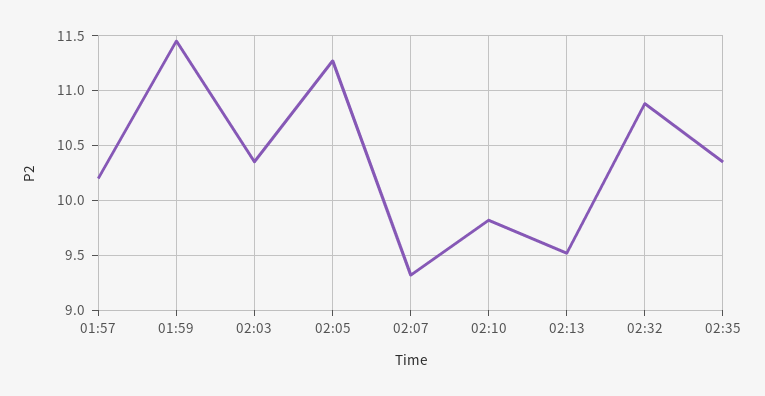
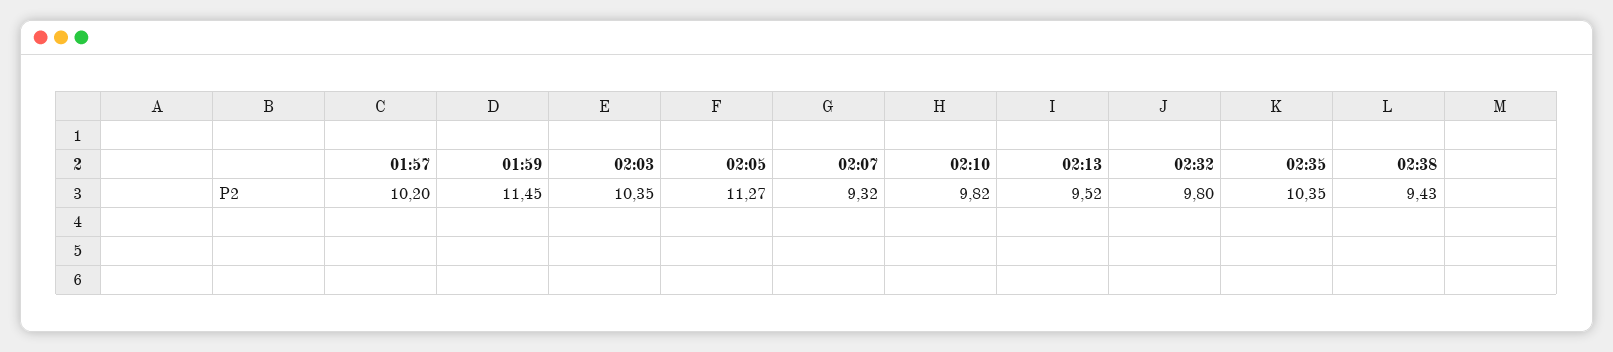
02:32: 10.9 -> 9.8
02:38: none -> 9.43

